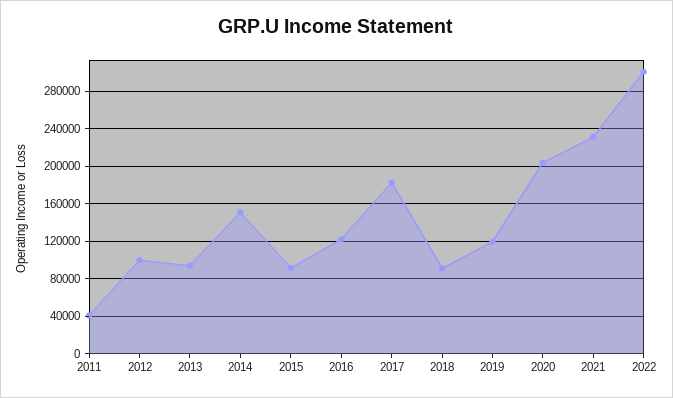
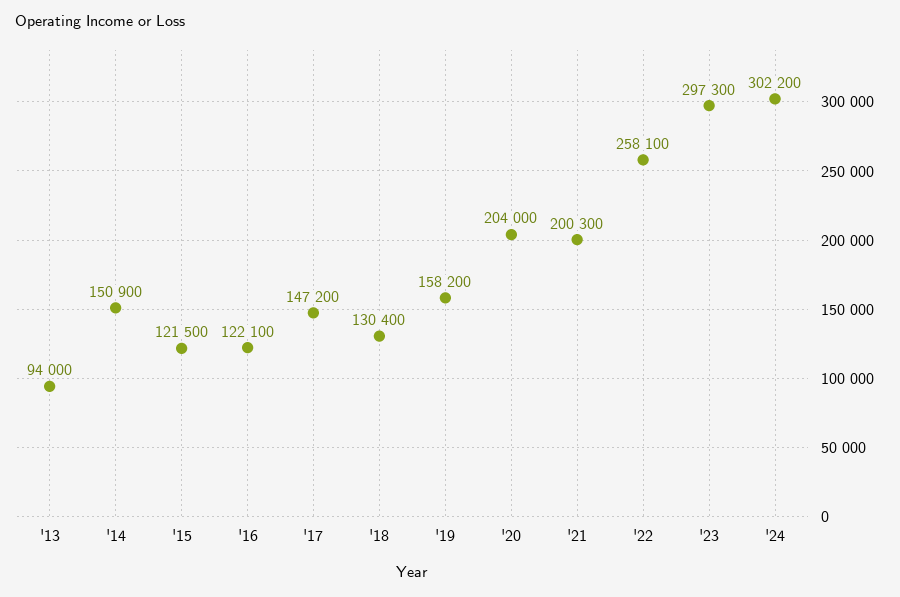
2011: 40000 -> none
2012: 100000 -> none
2015: 90000 -> 121500
2017: 180000 -> 147200
2018: 90000 -> 130400
2019: 120000 -> 158200
2021: 230000 -> 200300
2022: 300000 -> 258100
'23: none -> 297300
'24: none -> 302200

